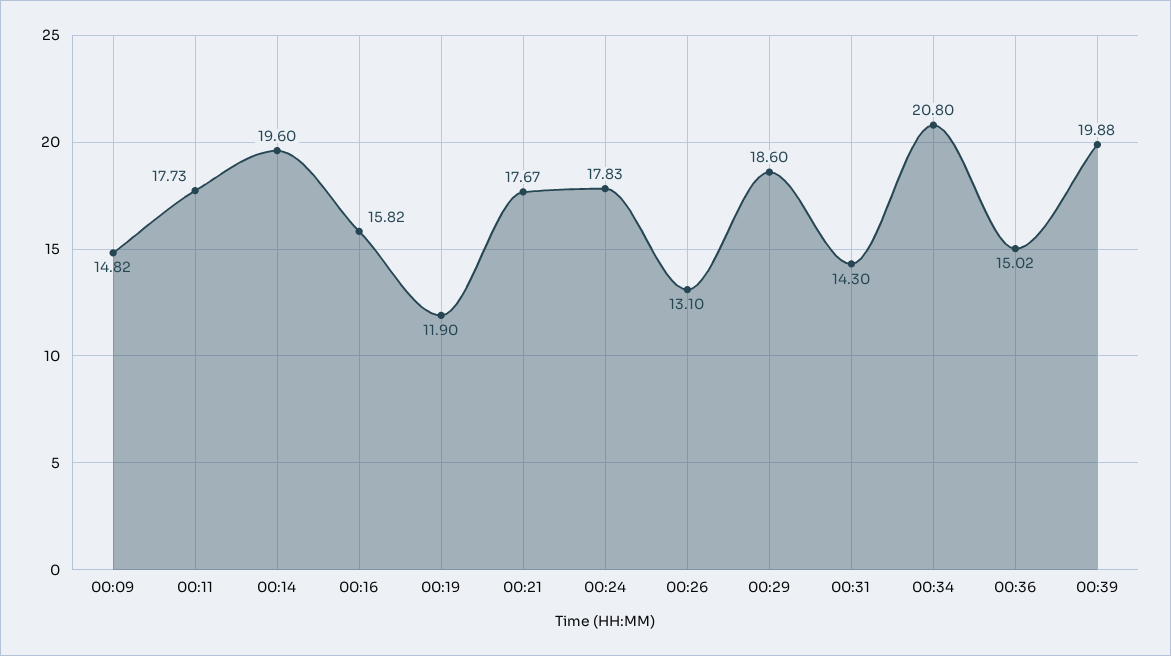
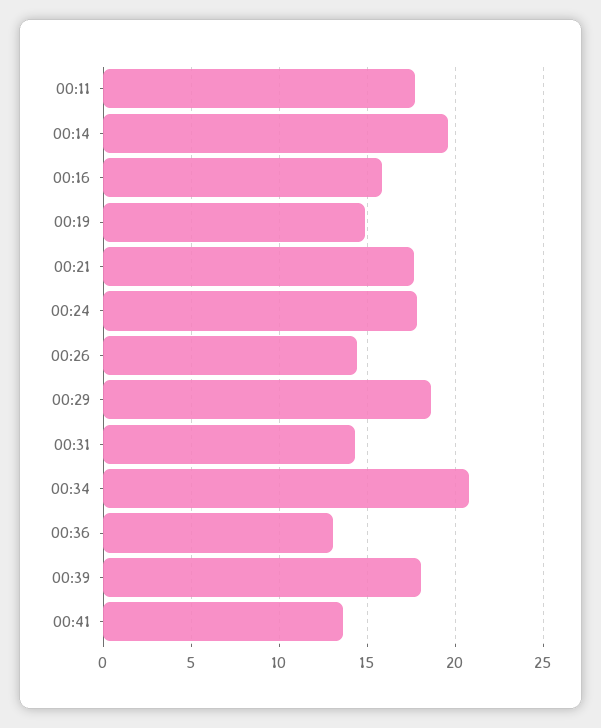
00:09: 14.82 -> none
00:19: 11.9 -> 15
00:26: 13.1 -> 14.5
00:36: 15.02 -> 13
00:39: 19.88 -> 18
00:41: none -> 13.5

